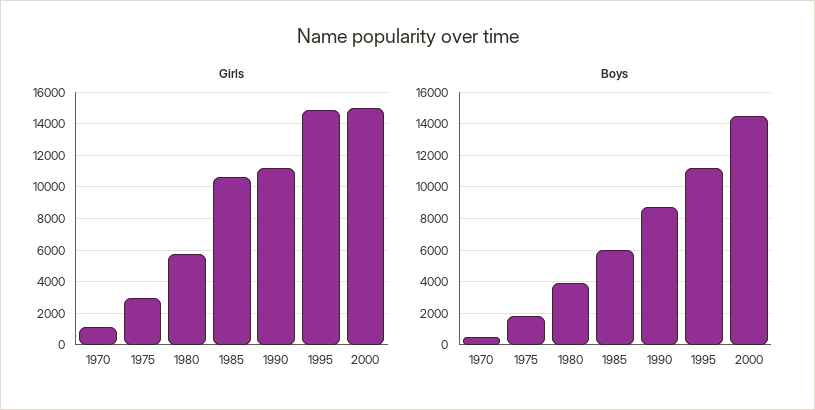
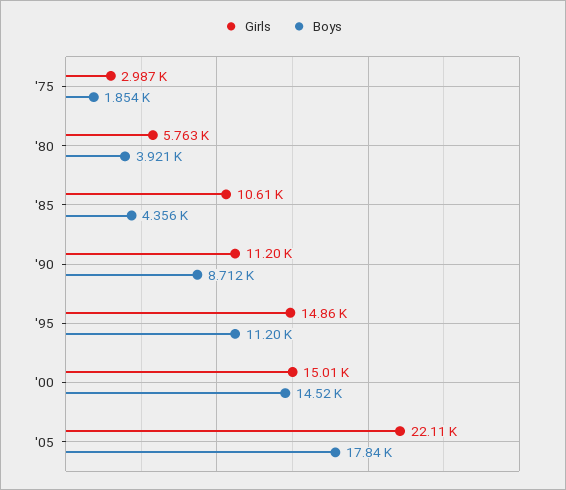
Girls, 1970: 1000 -> none
Boys, 1970: 500 -> none
Boys, 1985: 6000 -> 4356
Girls, '05: none -> 22110
Boys, '05: none -> 17840

